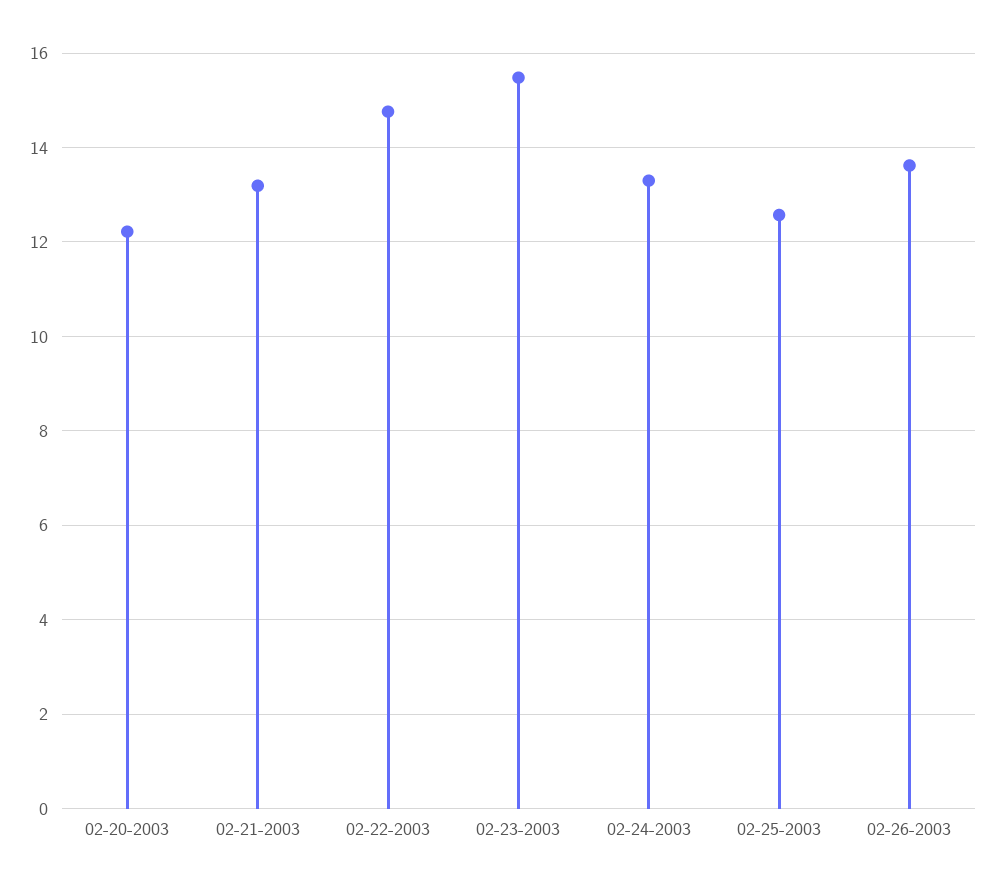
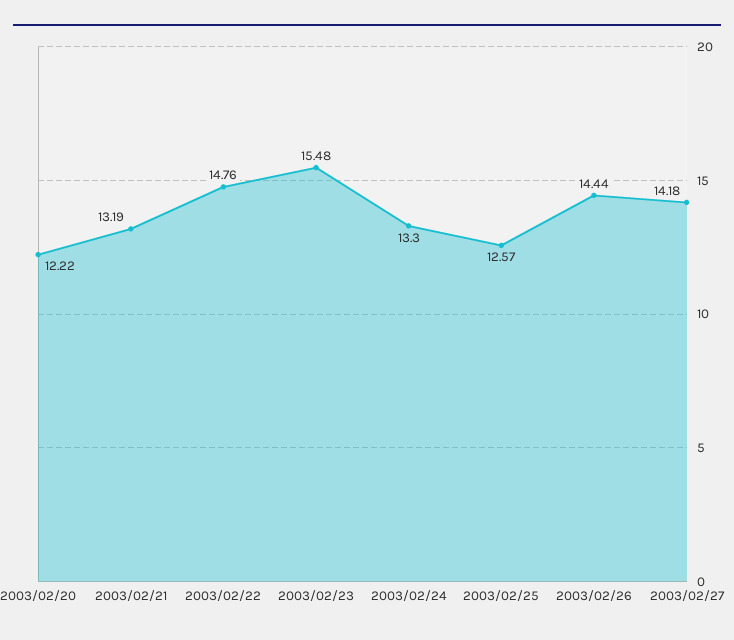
02-26-2003: 13.6 -> 14.44
2003/02/27: none -> 14.18

